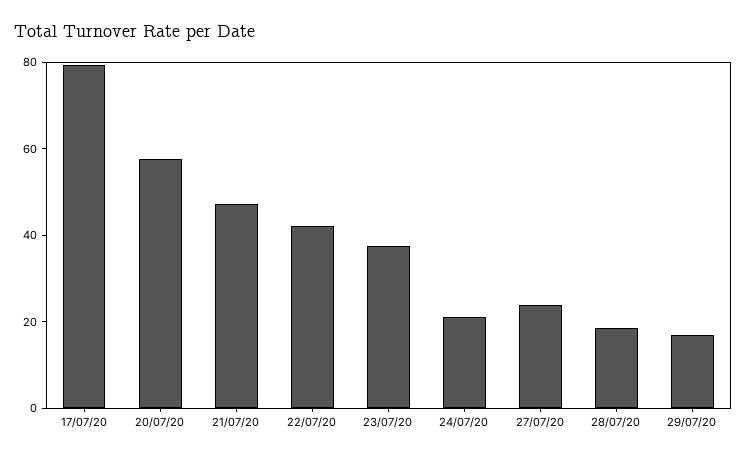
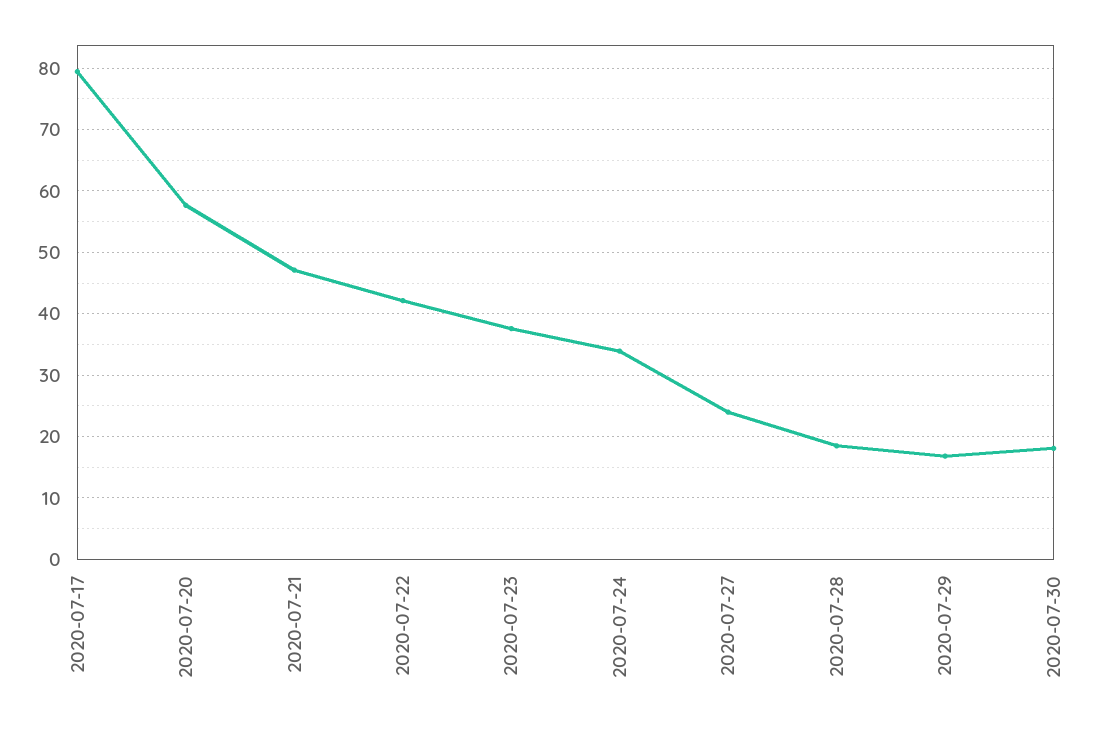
24/07/20: 20 -> 34
2020-07-30: none -> 18

